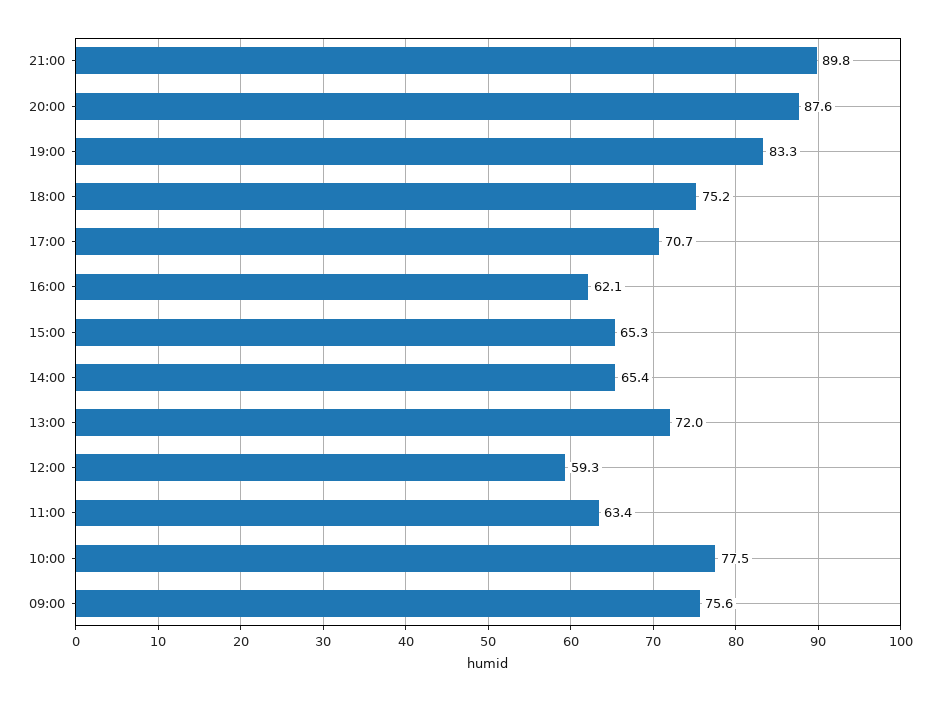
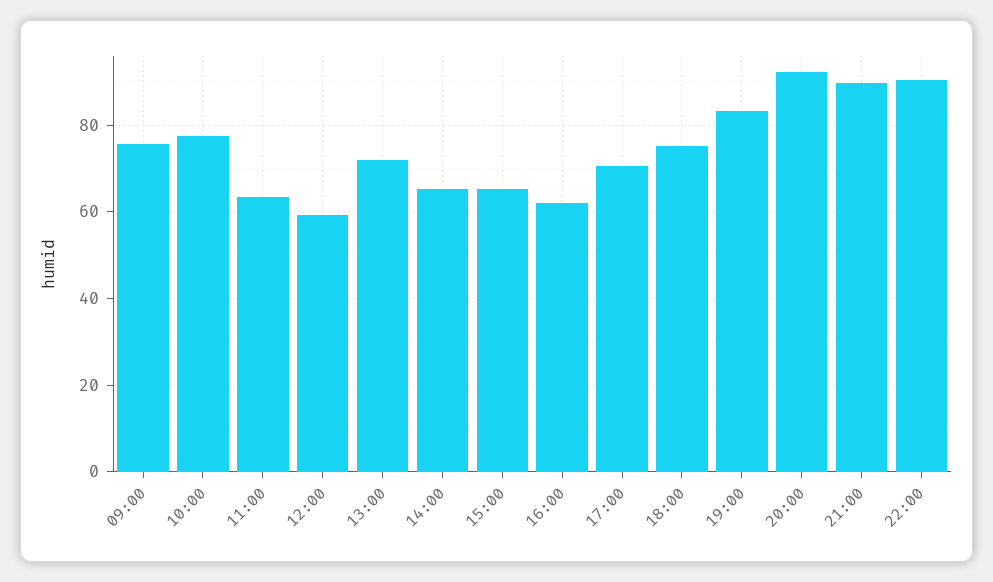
20:00: 87.6 -> 92
22:00: none -> 90

